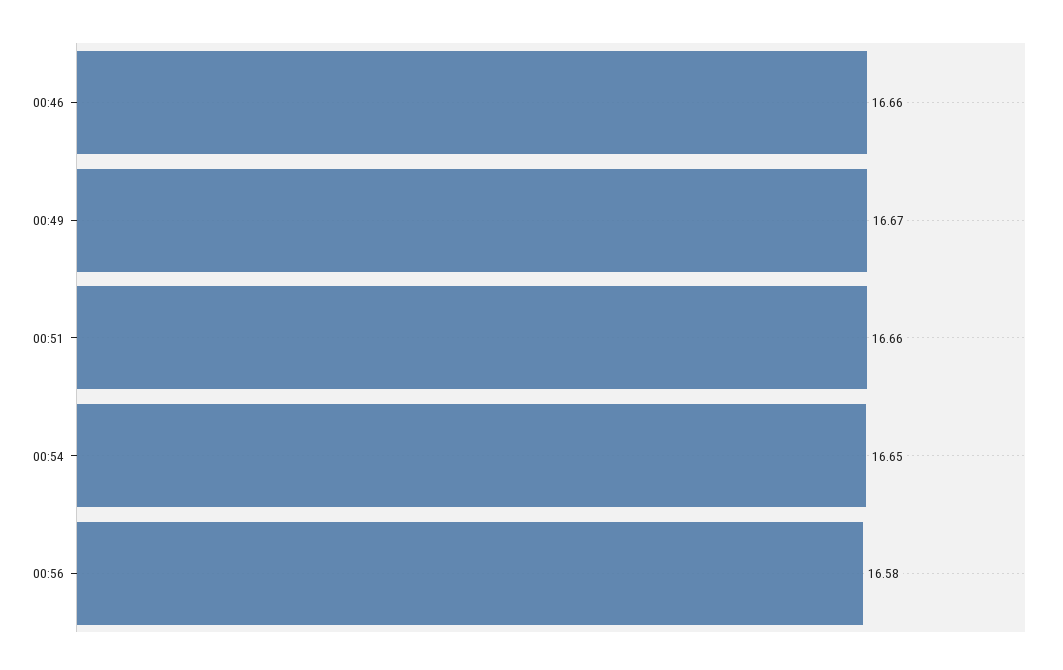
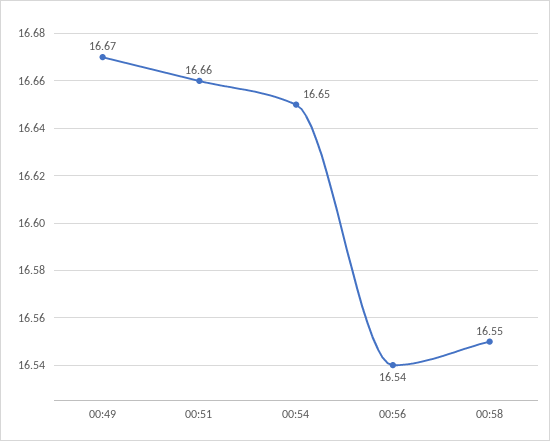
00:46: 16.66 -> none
00:56: 16.58 -> 16.54
00:58: none -> 16.55

